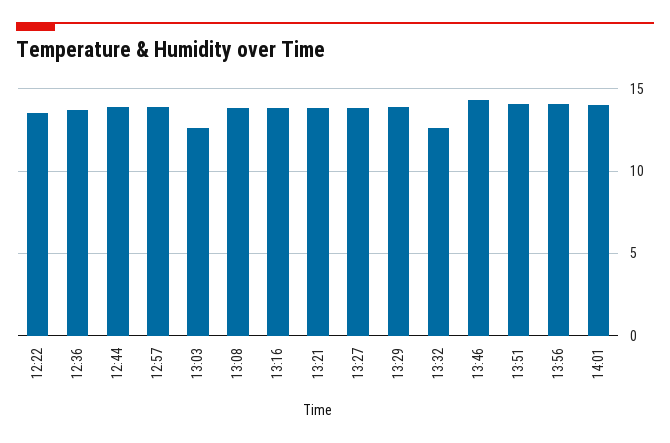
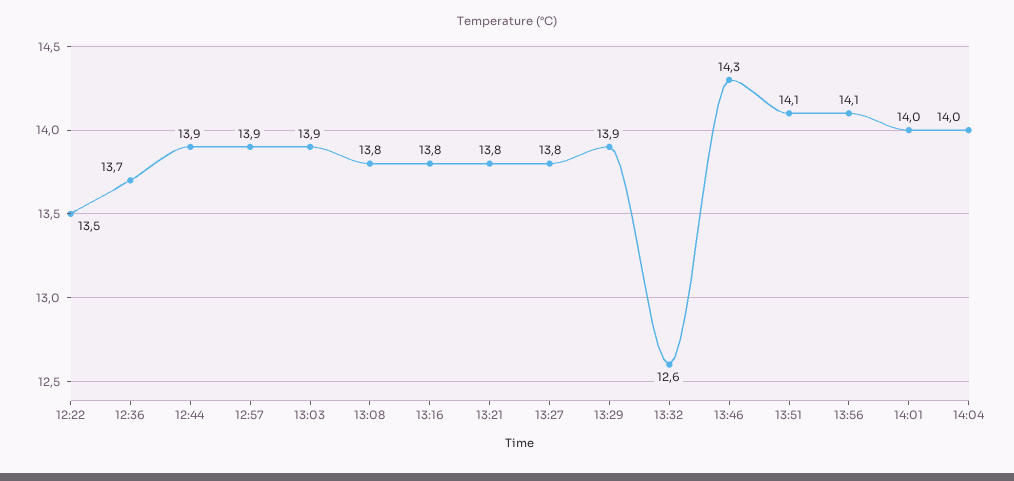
13:03: 12.5 -> 13.9
14:04: none -> 14

